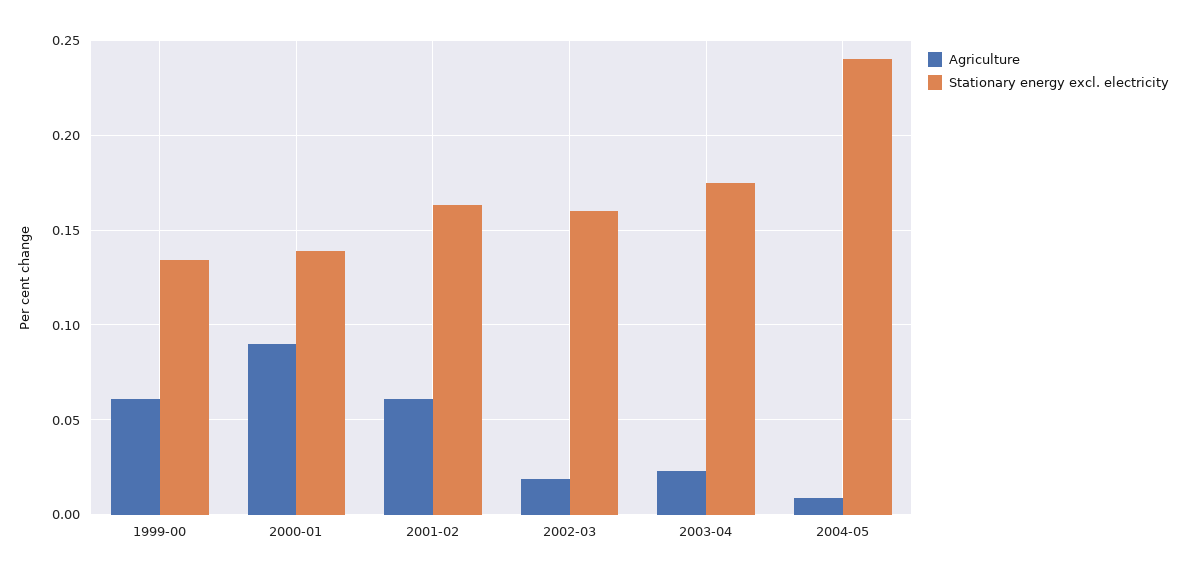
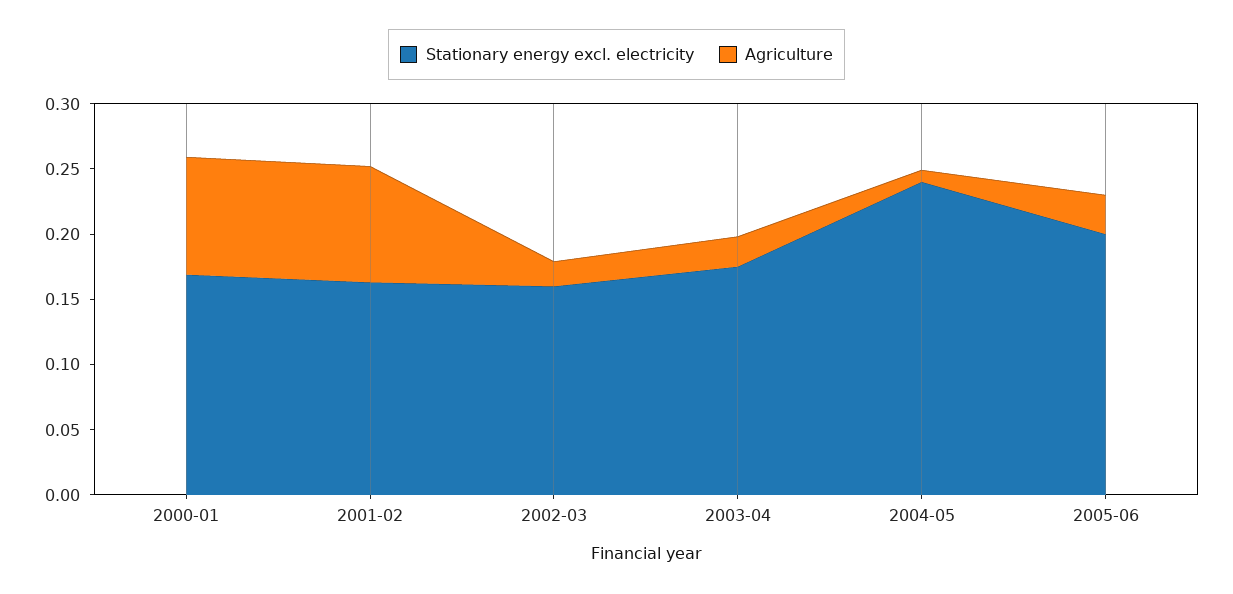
Agriculture, 1999-00: 0.06 -> none
Stationary energy excl. electricity, 1999-00: 0.135 -> none
Stationary energy excl. electricity, 2000-01: 0.14 -> 0.17
Agriculture, 2001-02: 0.06 -> 0.09
Stationary energy excl. electricity, 2005-06: none -> 0.2
Agriculture, 2005-06: none -> 0.03

